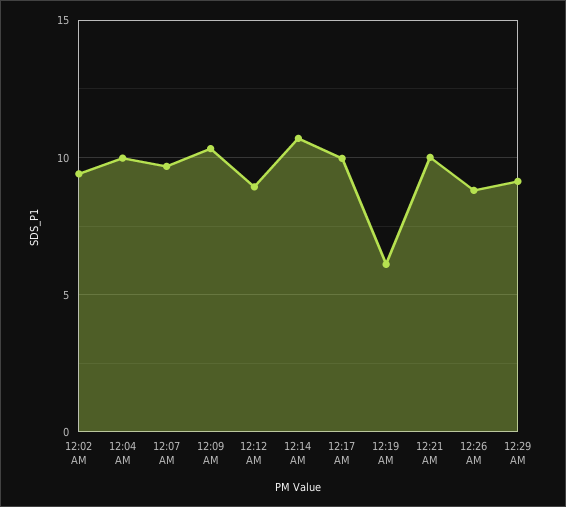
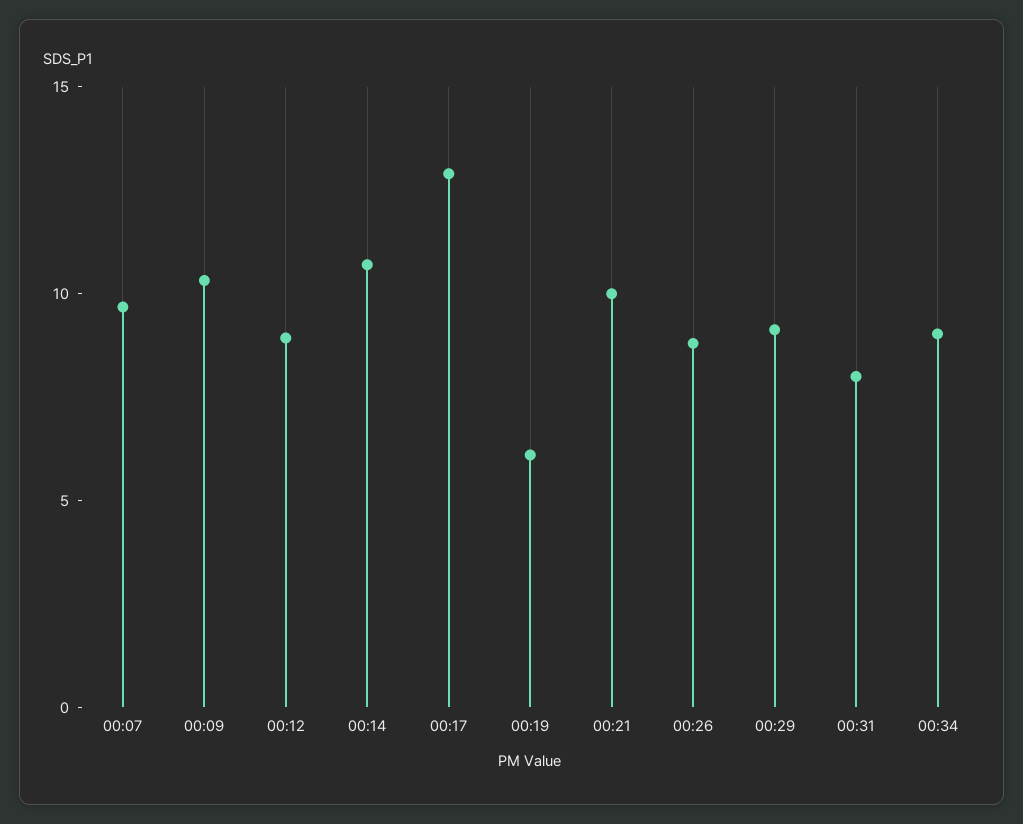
12:02 AM: 9.5 -> none
12:04 AM: 10 -> none
12:17 AM: 10 -> 13
00:31: none -> 8
00:34: none -> 9

